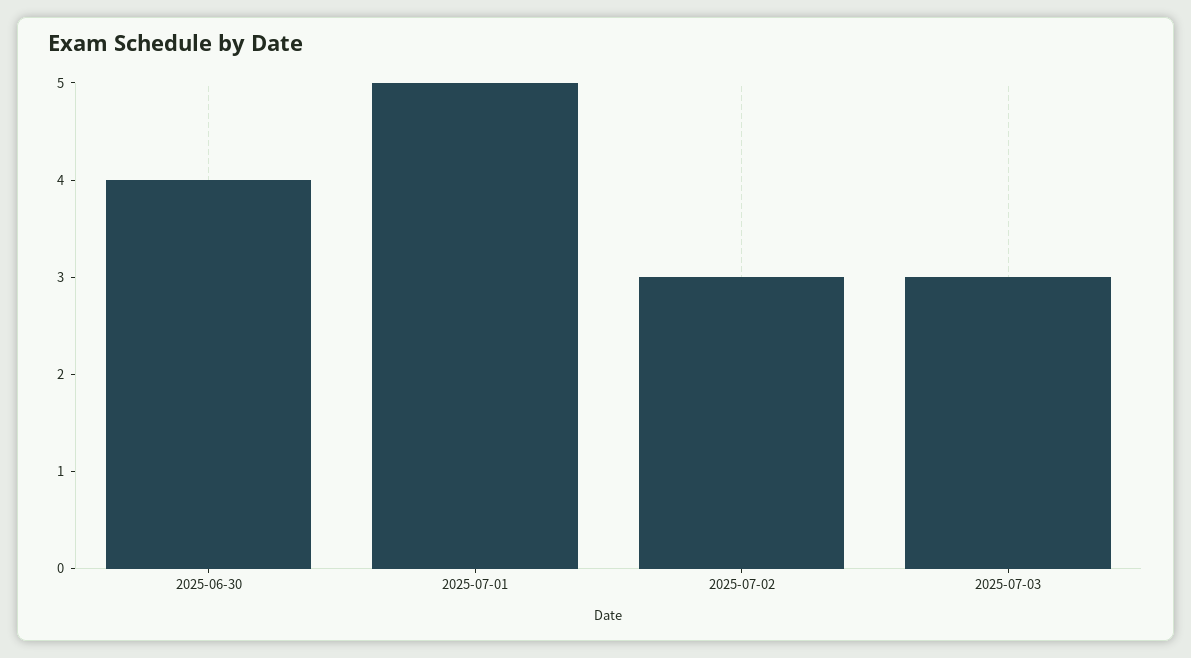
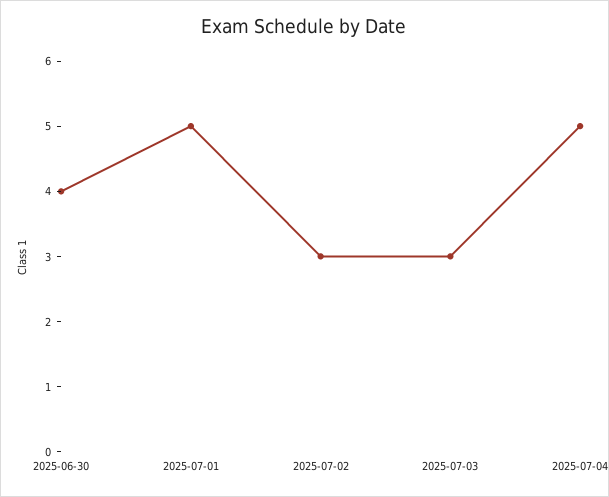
2025-07-04: none -> 5

